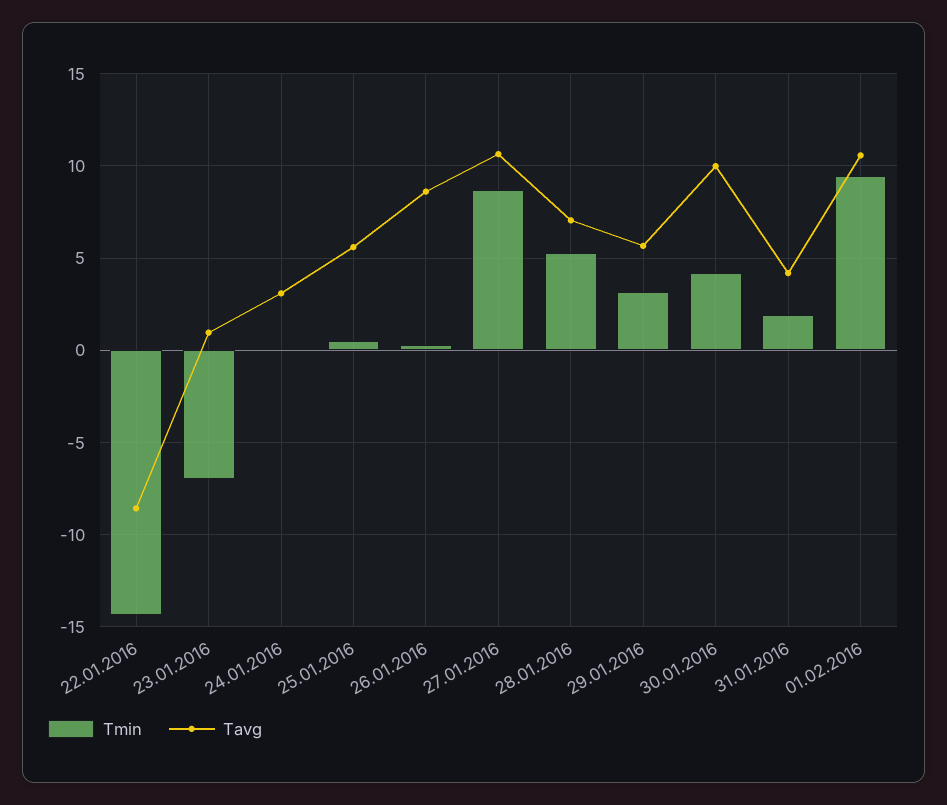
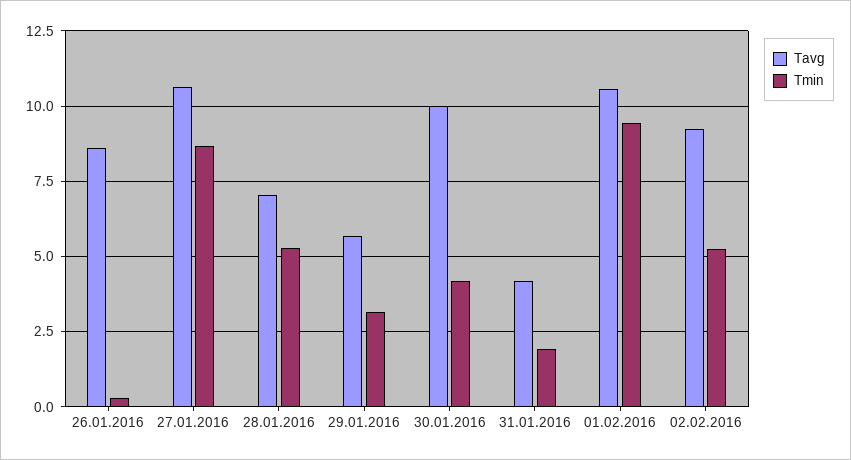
Tmin, 22.01.2016: -14.5 -> none
Tavg, 22.01.2016: -8.5 -> none
Tmin, 23.01.2016: -7 -> none
Tavg, 23.01.2016: 1 -> none
Tmin, 24.01.2016: 0 -> none
Tavg, 24.01.2016: 3 -> none
Tmin, 25.01.2016: 0.5 -> none
Tavg, 25.01.2016: 5.5 -> none
Tavg, 02.02.2016: none -> 9.25
Tmin, 02.02.2016: none -> 5.25

